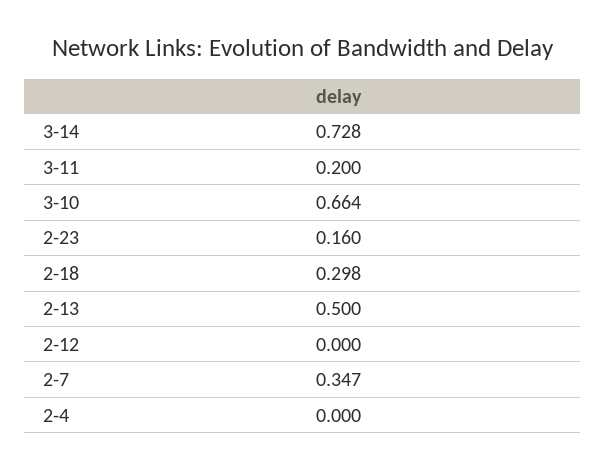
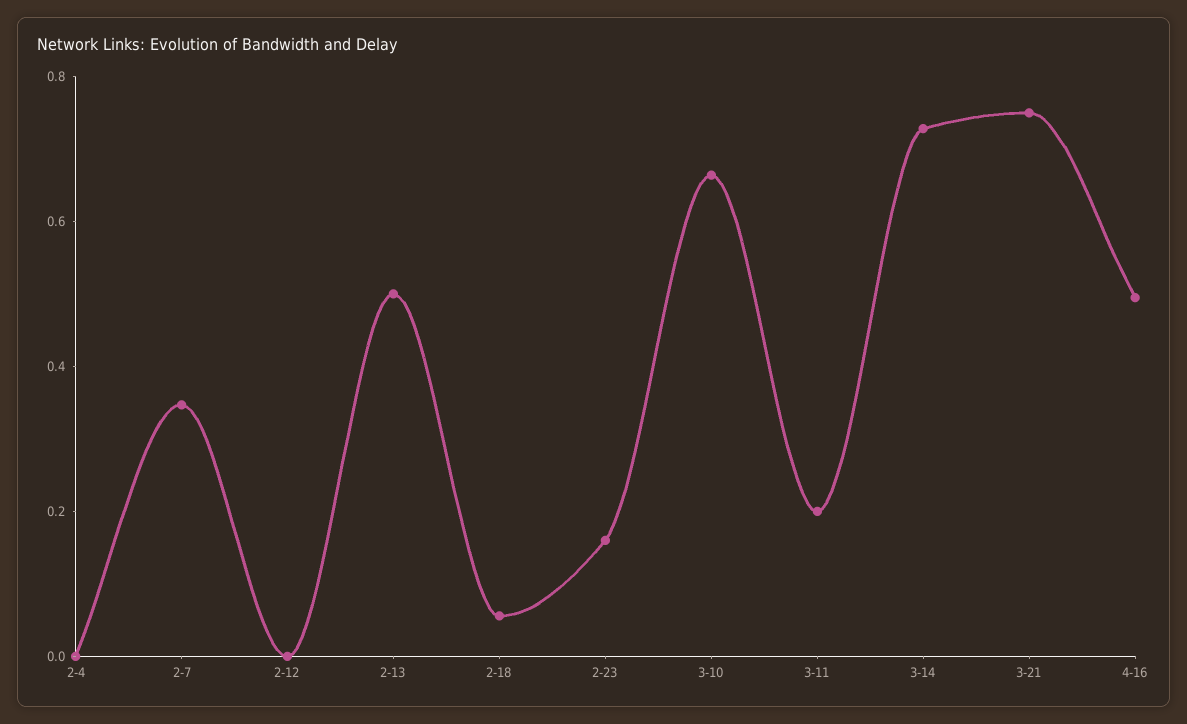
2-18: 0.298 -> 0.05
3-21: none -> 0.75
4-16: none -> 0.5

